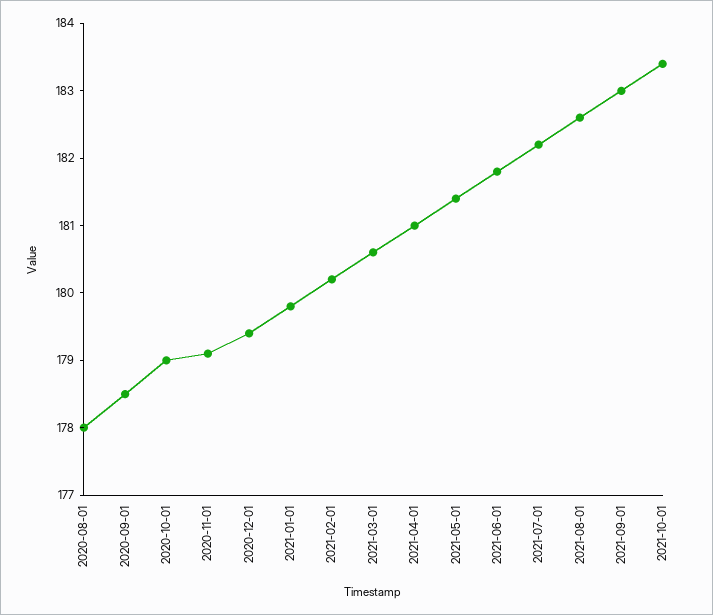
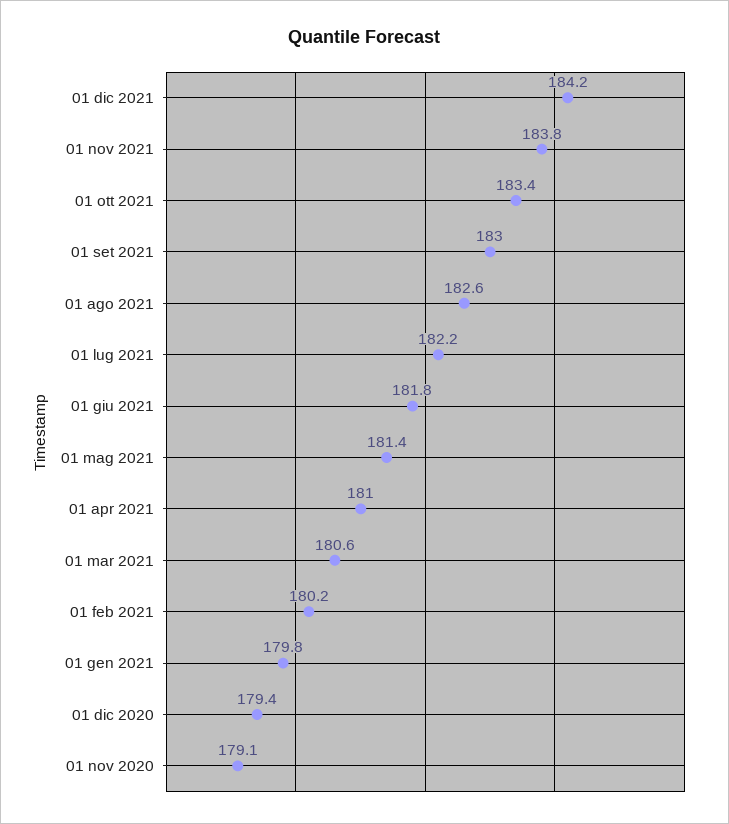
2020-08-01: 178 -> none
2020-09-01: 178.5 -> none
2020-10-01: 179 -> none
01 dic 2021: none -> 184.2
01 nov 2021: none -> 183.8

